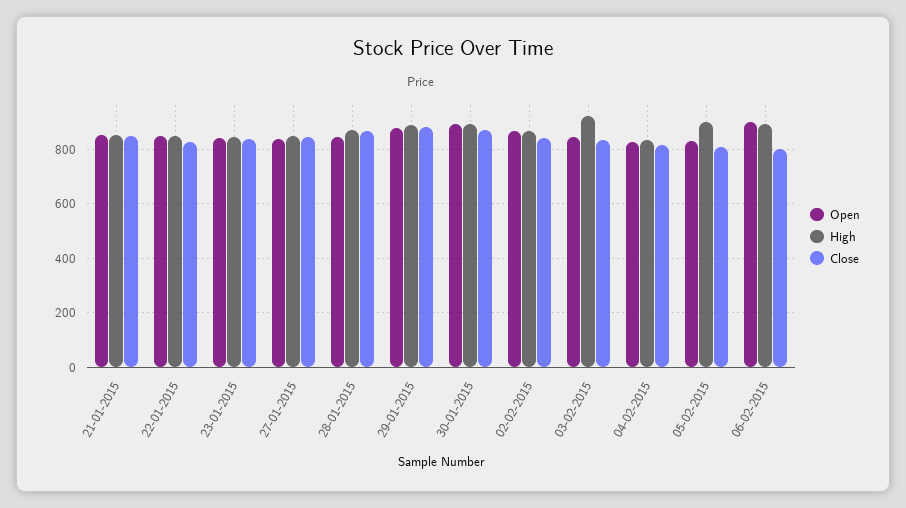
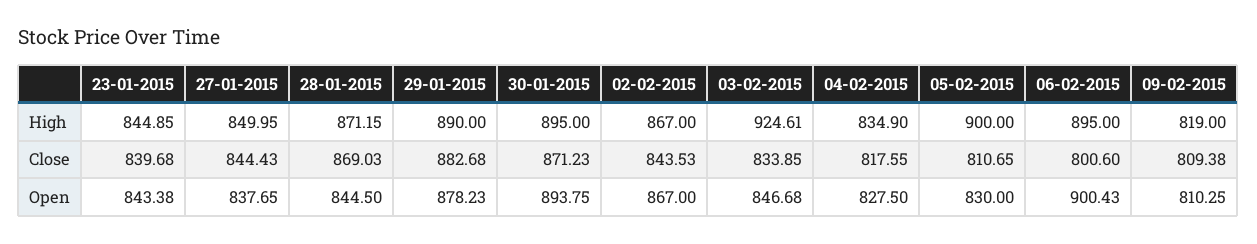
Open, 21-01-2015: 850 -> none
High, 21-01-2015: 850 -> none
Close, 21-01-2015: 850 -> none
Open, 22-01-2015: 850 -> none
High, 22-01-2015: 850 -> none
Close, 22-01-2015: 825 -> none
High, 09-02-2015: none -> 819
Close, 09-02-2015: none -> 809.38
Open, 09-02-2015: none -> 810.25

